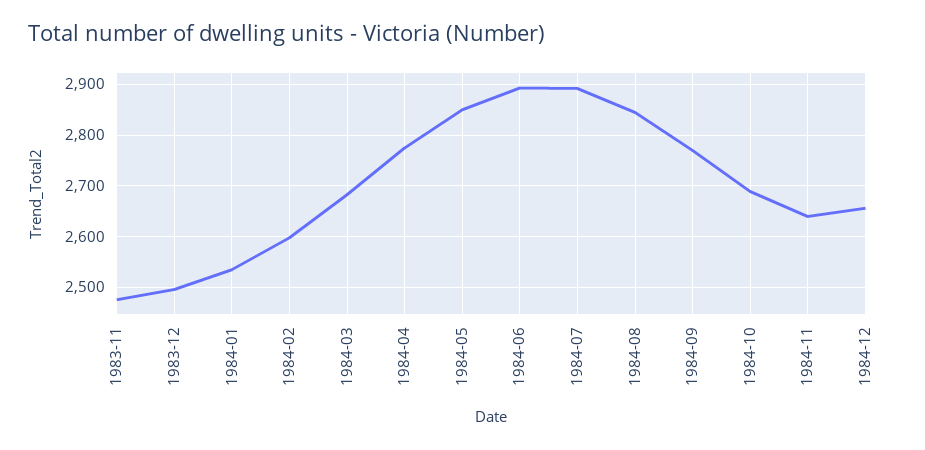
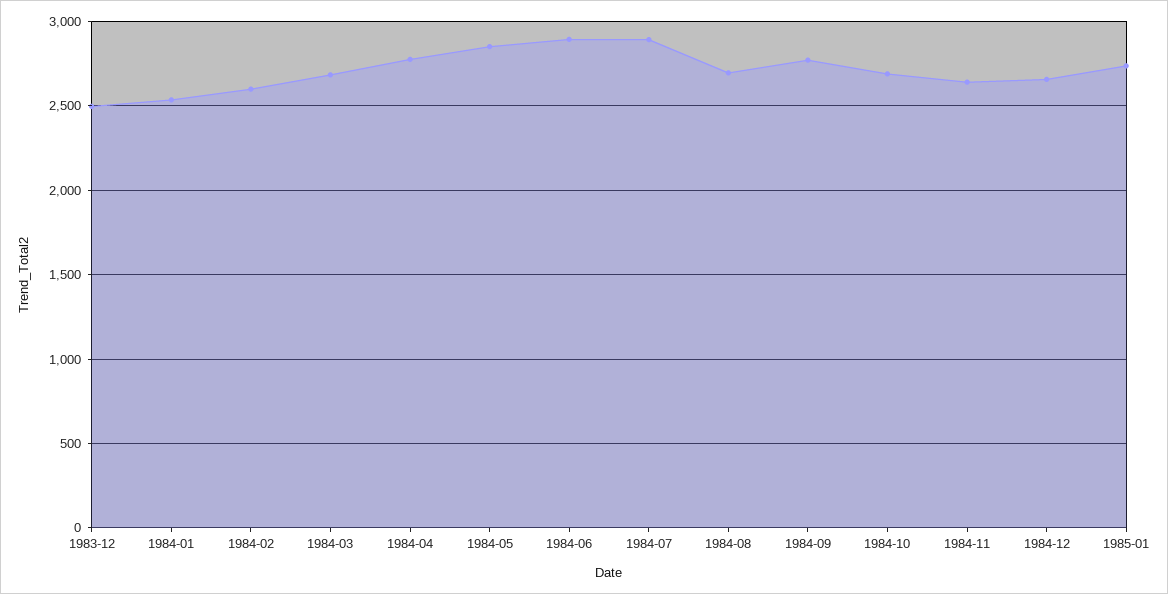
1983-11: 2480 -> none
1984-08: 2840 -> 2700
1985-01: none -> 2750

